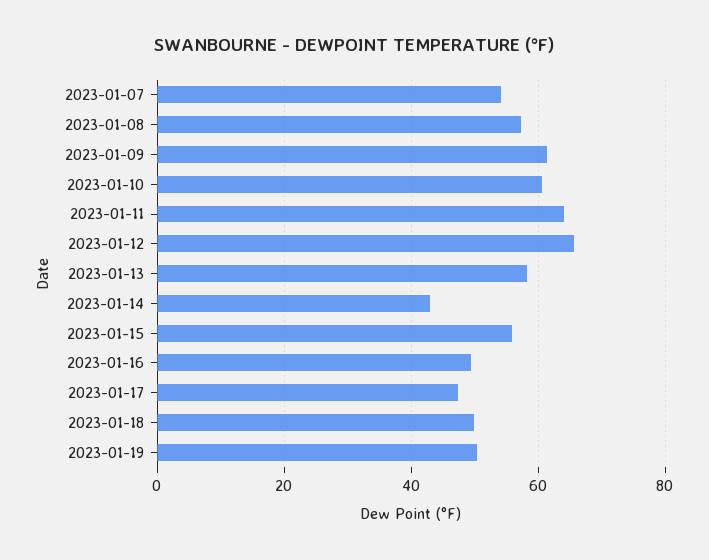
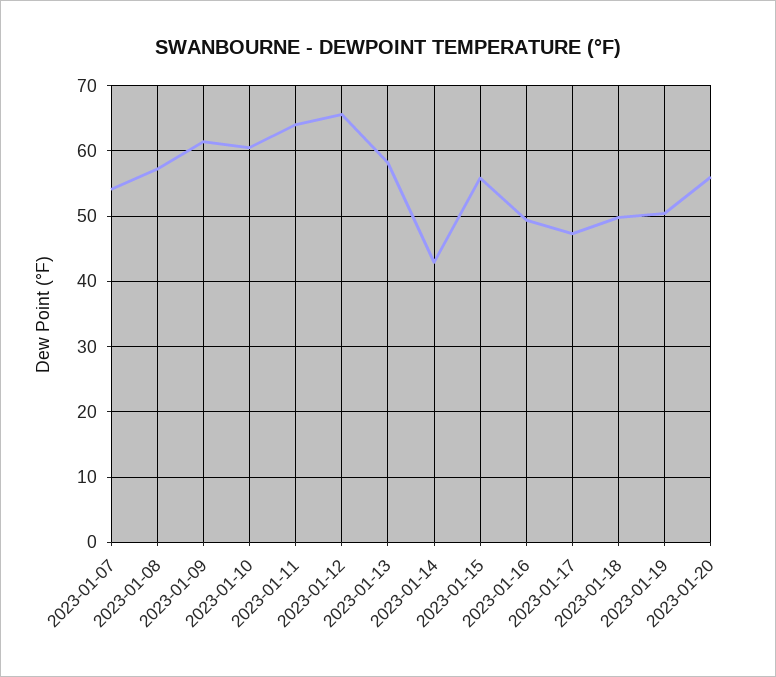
2023-01-20: none -> 56

